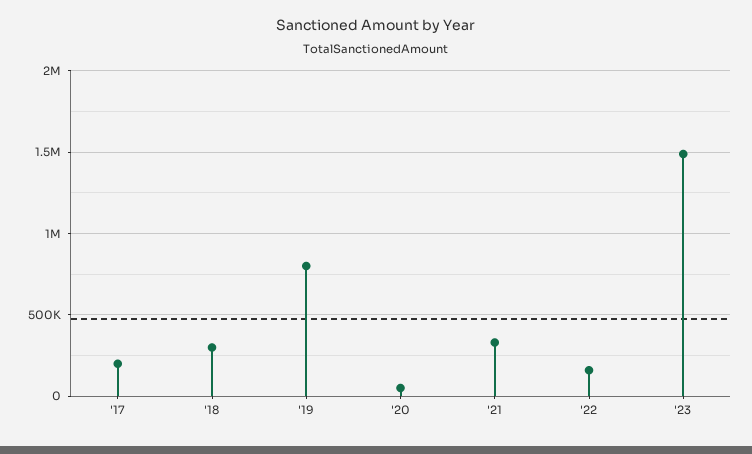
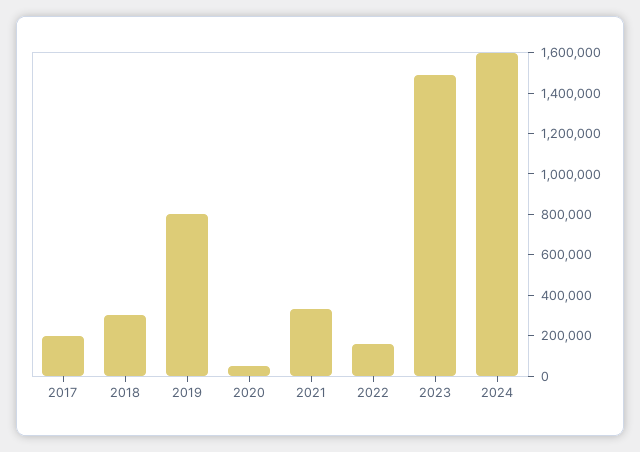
2024: none -> 1600000

